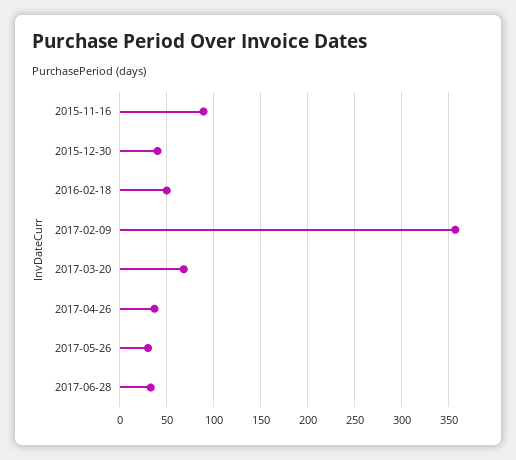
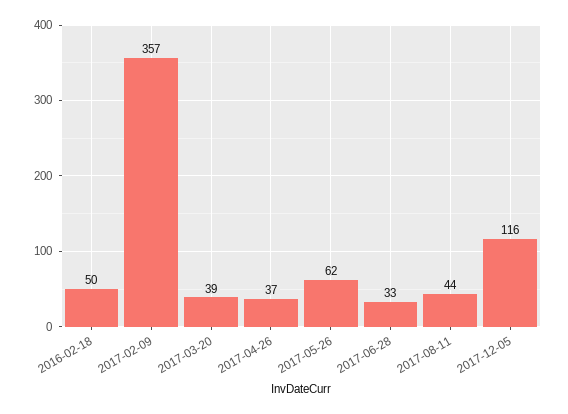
2015-11-16: 90 -> none
2015-12-30: 40 -> none
2017-03-20: 70 -> 39
2017-05-26: 30 -> 62
2017-08-11: none -> 44
2017-12-05: none -> 116

